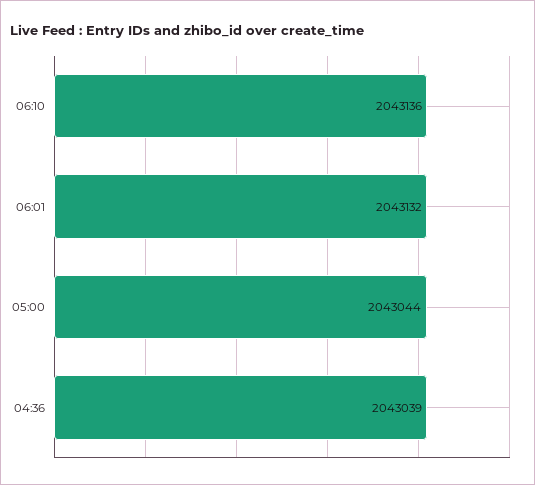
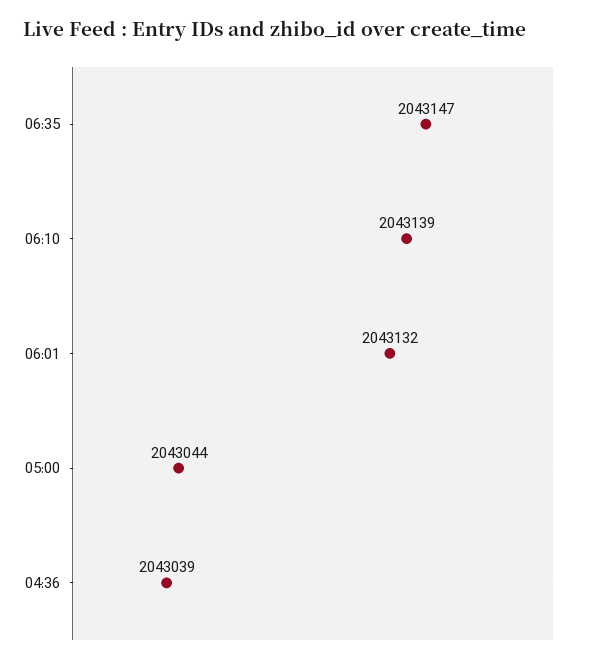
06:10: 2043136 -> 2043139
06:35: none -> 2043147

